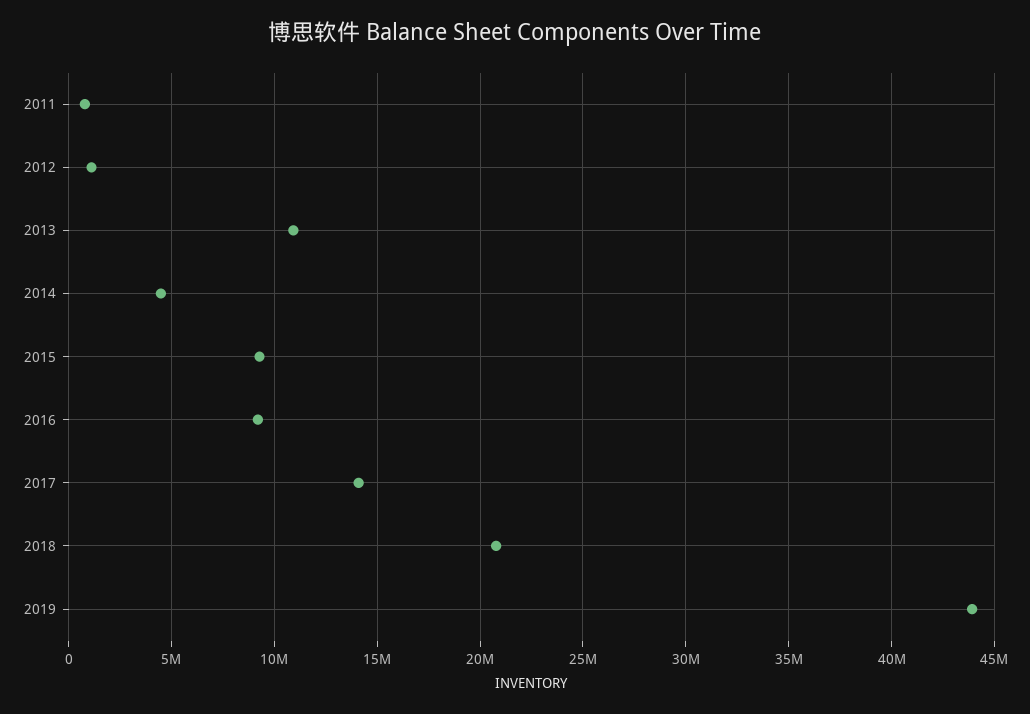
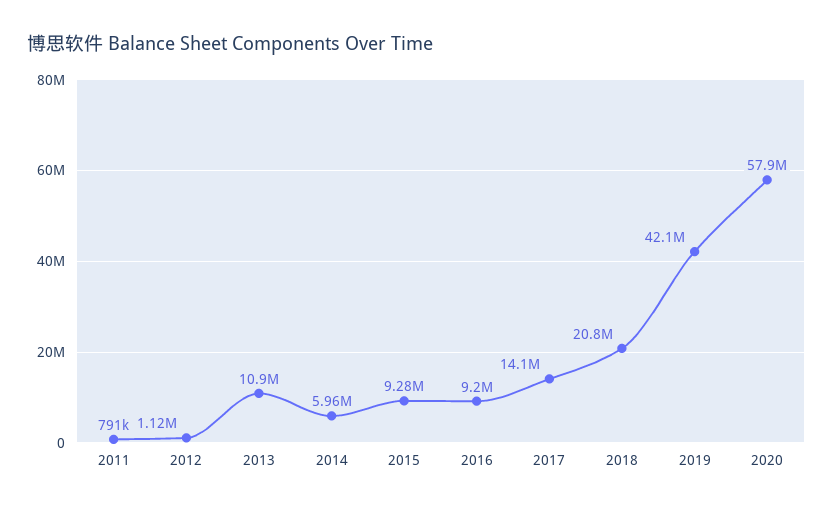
2014: 4500000 -> 5960000
2019: 44000000 -> 42100000
2020: none -> 57900000

